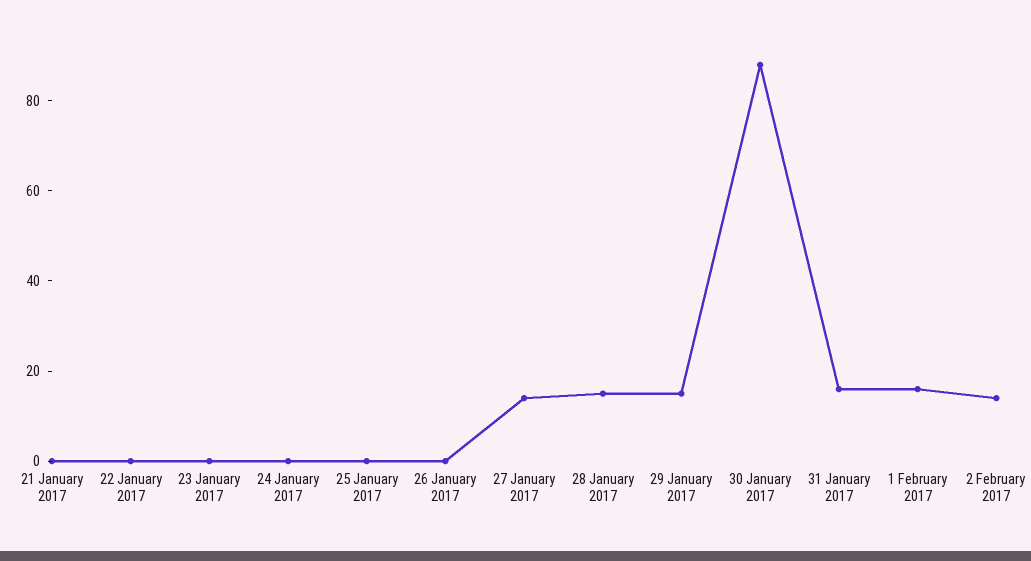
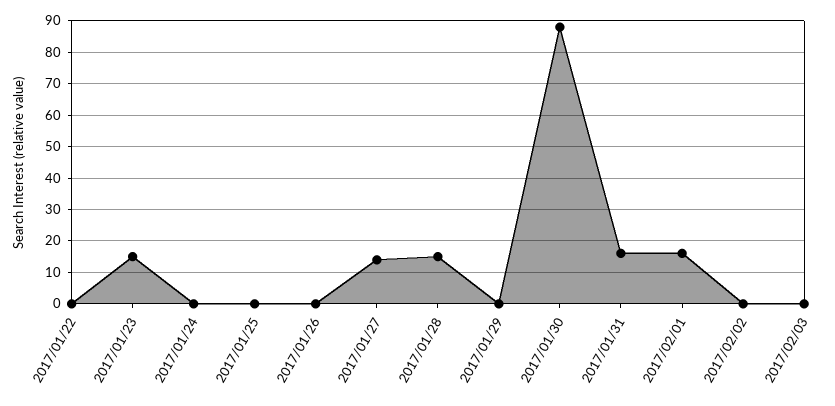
21 January 2017: 0 -> none
23 January 2017: 0 -> 15
29 January 2017: 15 -> 0
2 February 2017: 15 -> 0
2017/02/03: none -> 0

